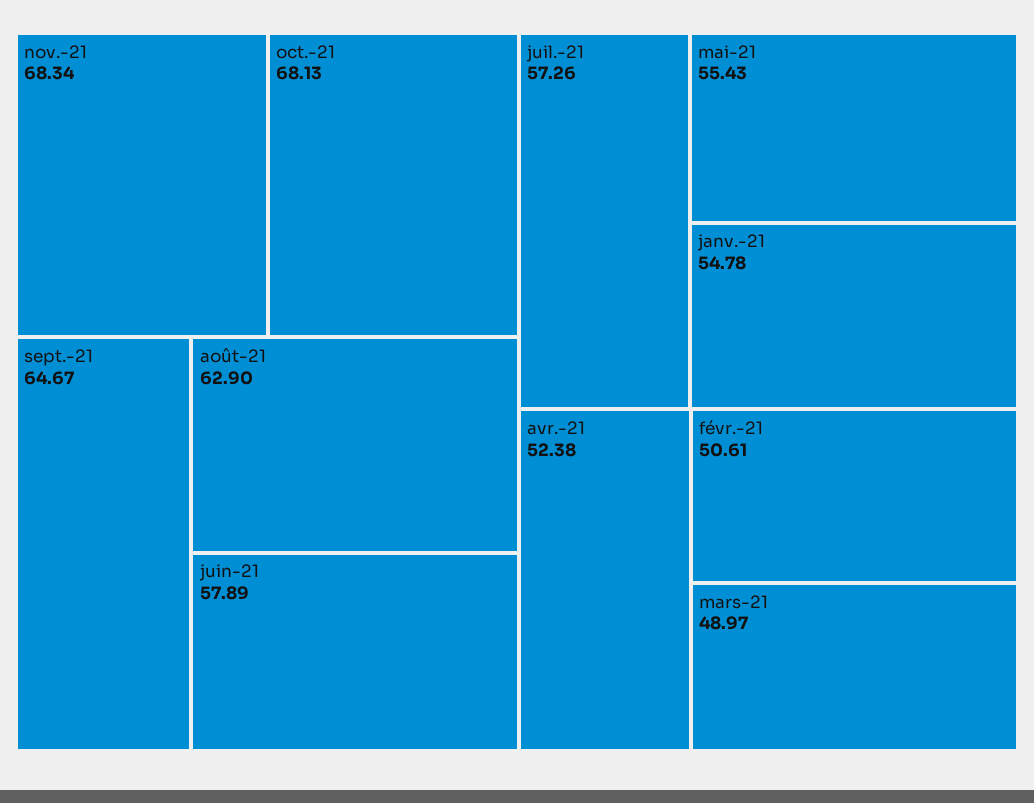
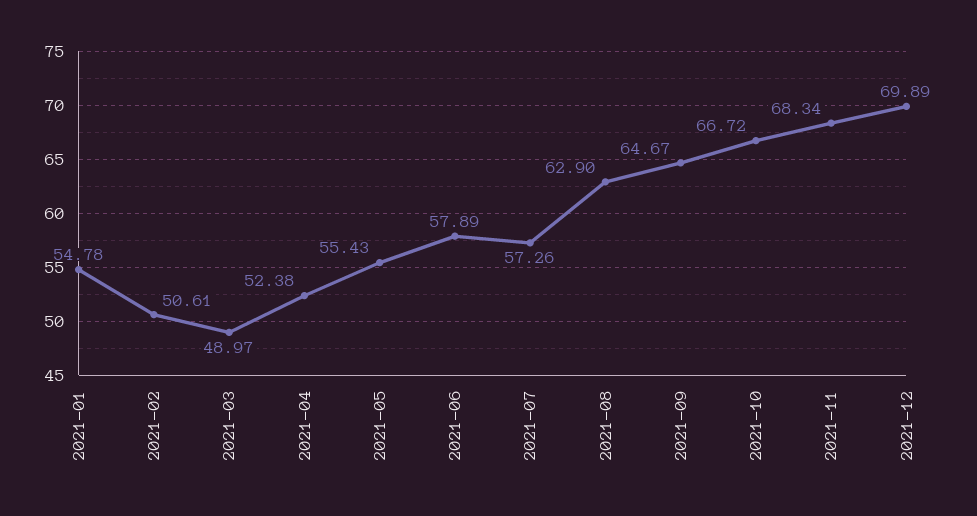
oct.-21: 68.13 -> 66.72
2021-12: none -> 69.89

